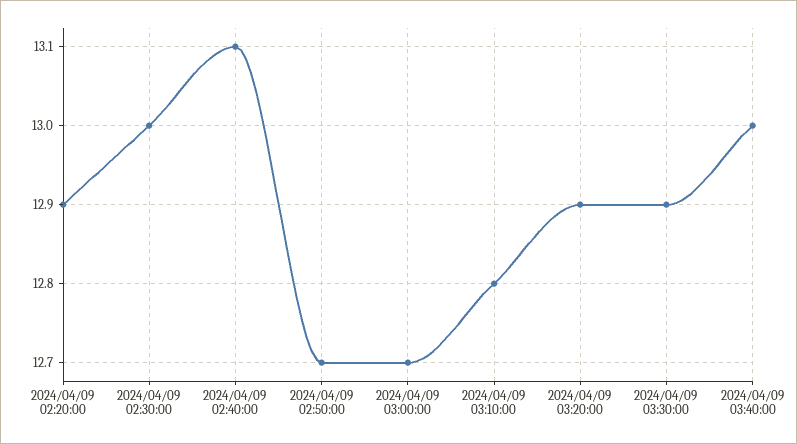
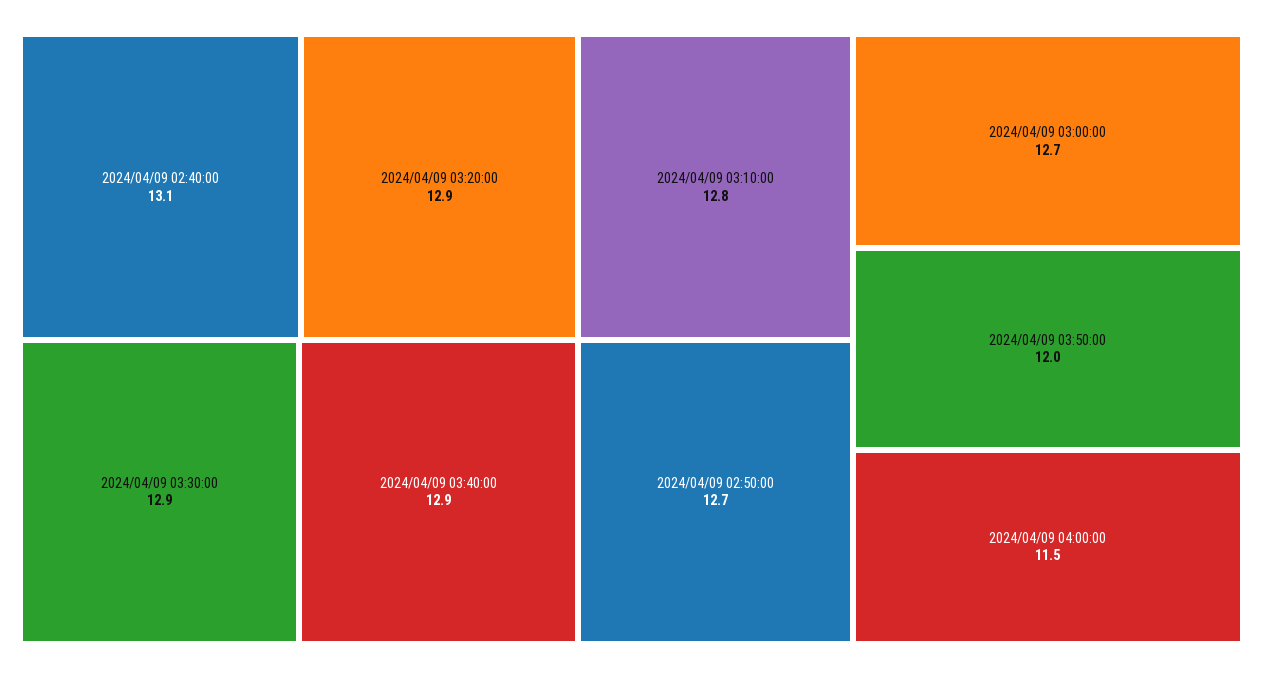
2024/04/09 02:20:00: 12.9 -> none
2024/04/09 02:30:00: 13 -> none
2024/04/09 03:40:00: 13 -> 12.9
2024/04/09 03:50:00: none -> 12
2024/04/09 04:00:00: none -> 11.5

